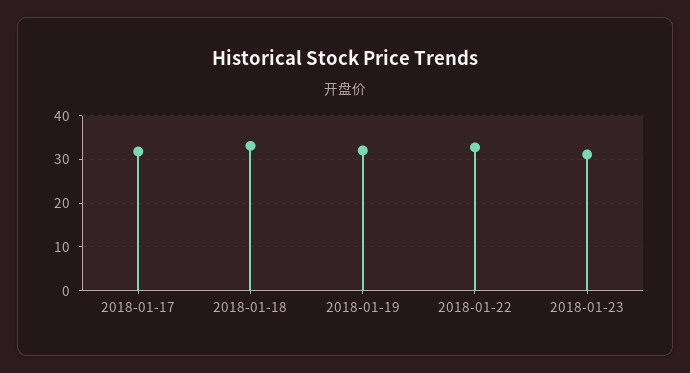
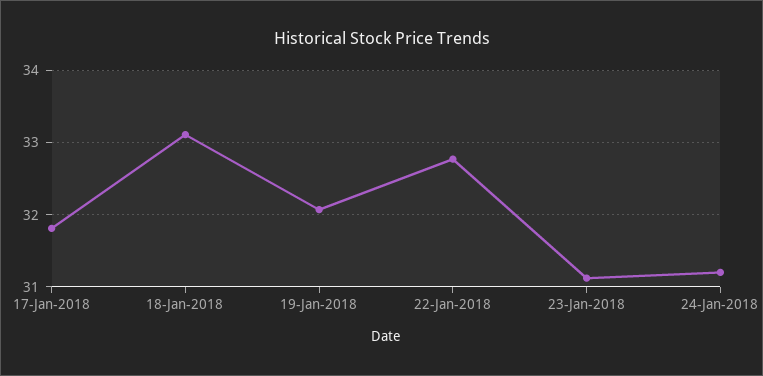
24-Jan-2018: none -> 31.2

